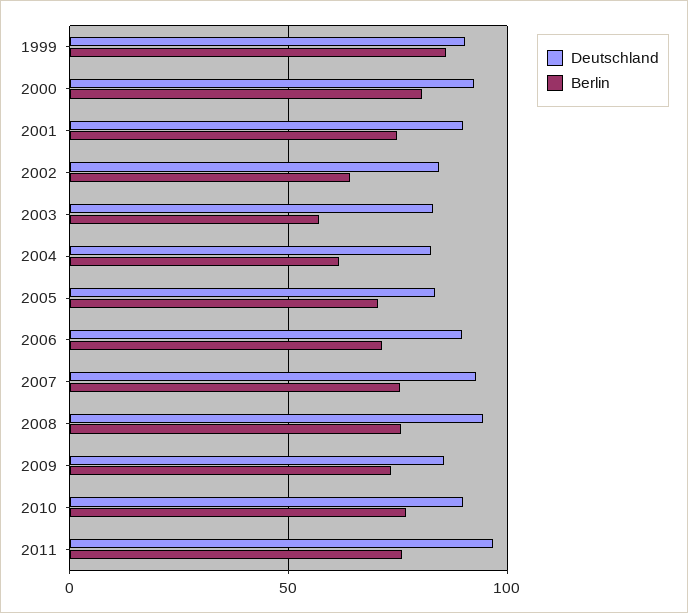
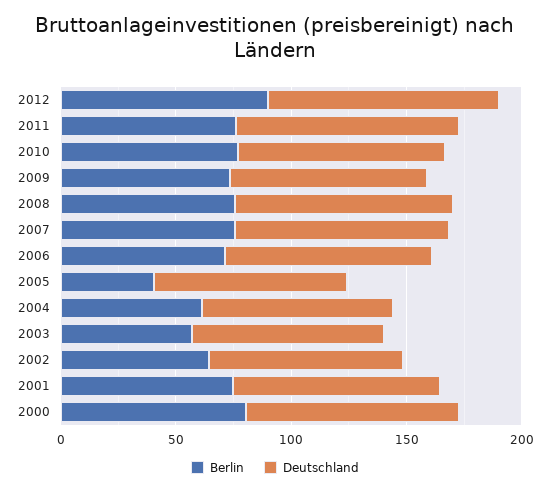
Deutschland, 1999: 90 -> none
Berlin, 1999: 85 -> none
Berlin, 2005: 70 -> 40
Berlin, 2012: none -> 90
Deutschland, 2012: none -> 100

